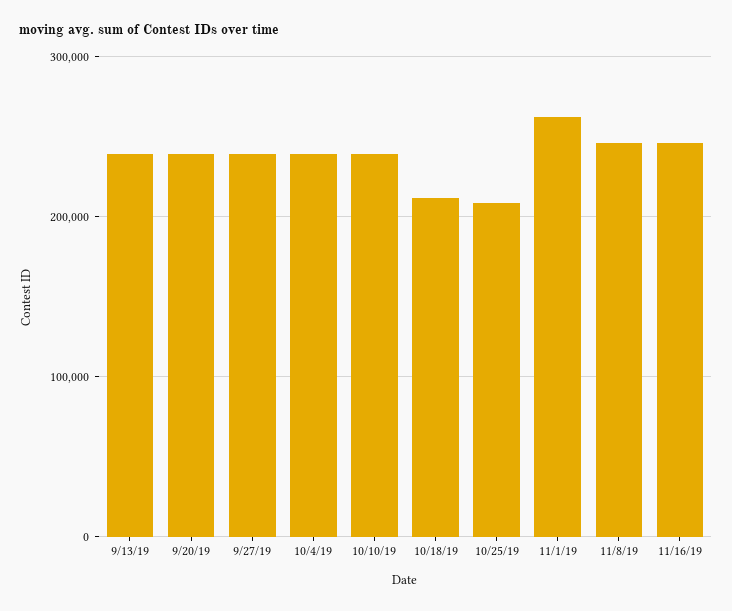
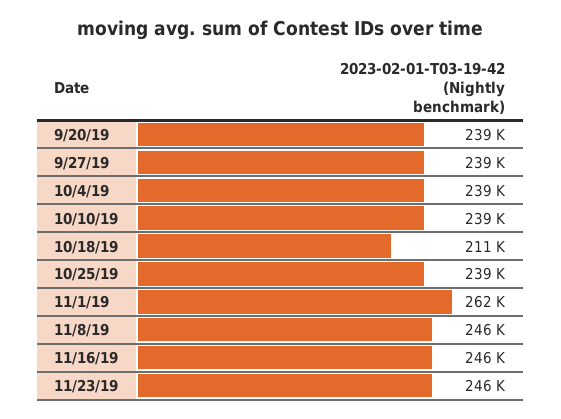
9/13/19: 240000 -> none
10/25/19: 210000 -> 239000
11/23/19: none -> 246000

